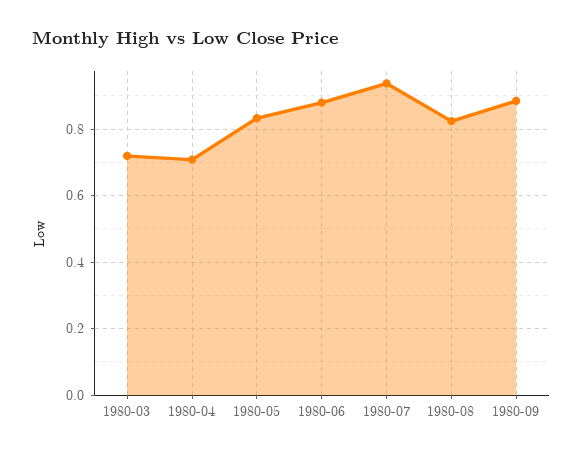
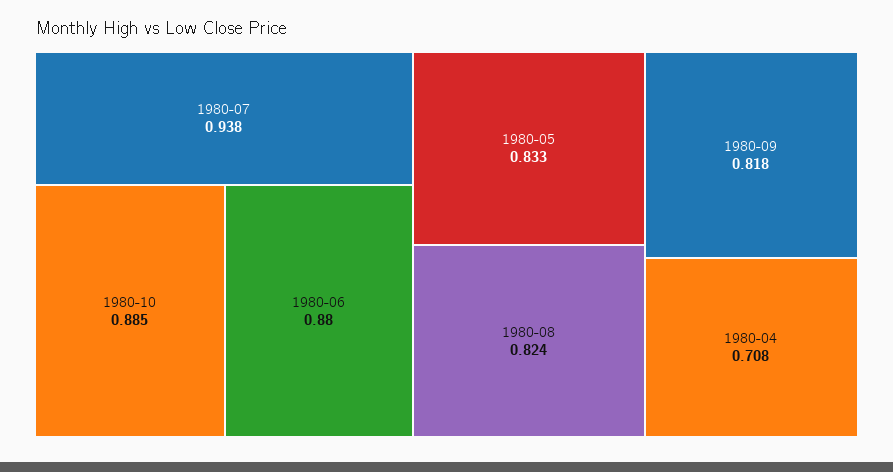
1980-03: 0.72 -> none
1980-09: 0.88 -> 0.818
1980-10: none -> 0.885

